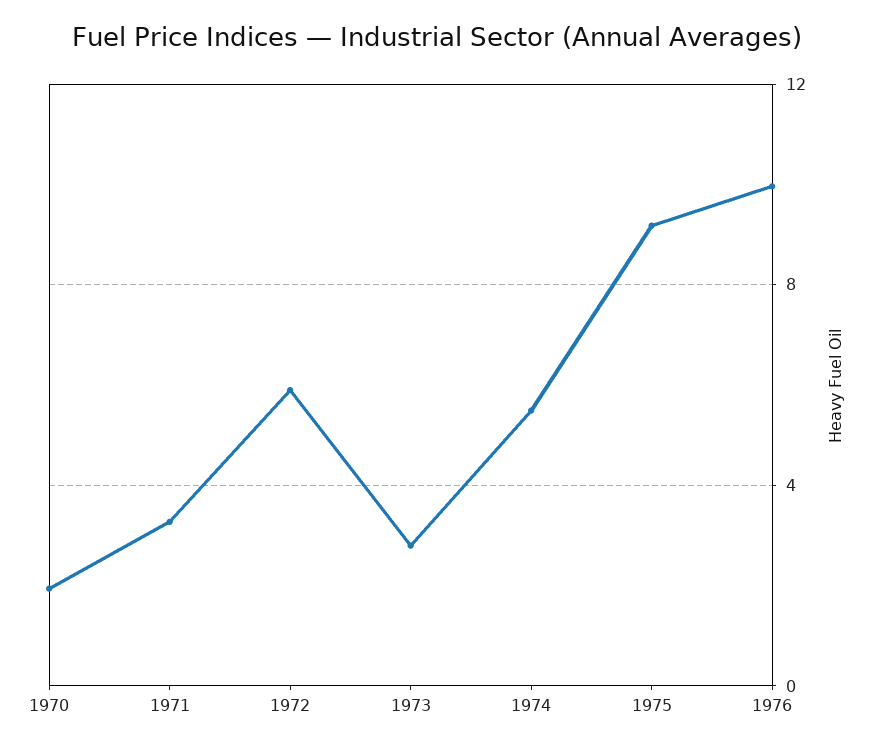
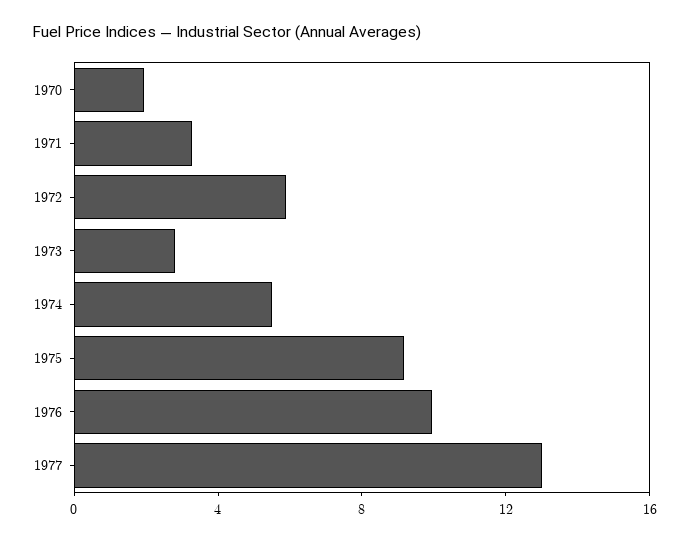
1977: none -> 13

